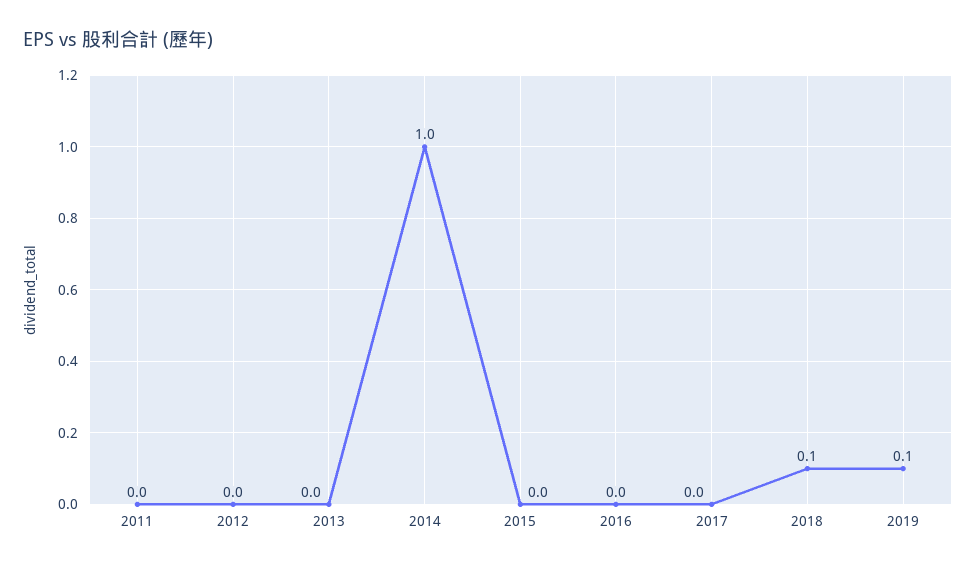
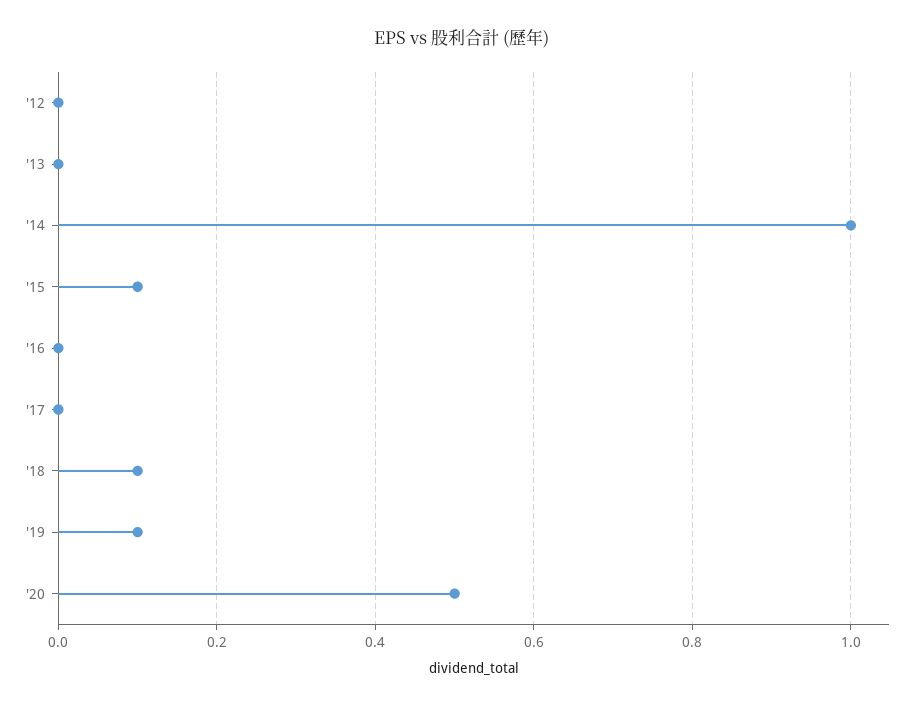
2011: 0 -> none
2015: 0 -> 0.1
'20: none -> 0.5

